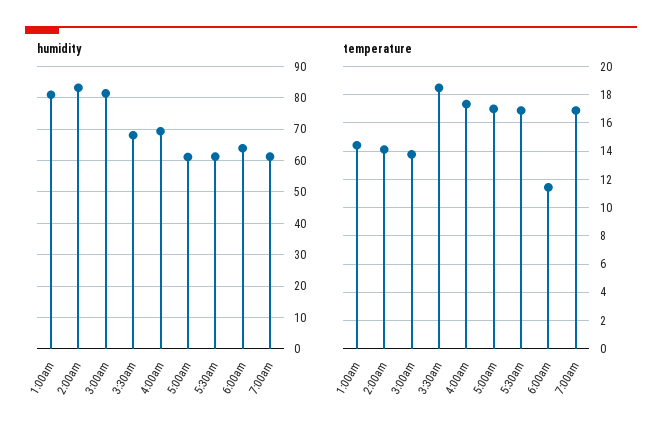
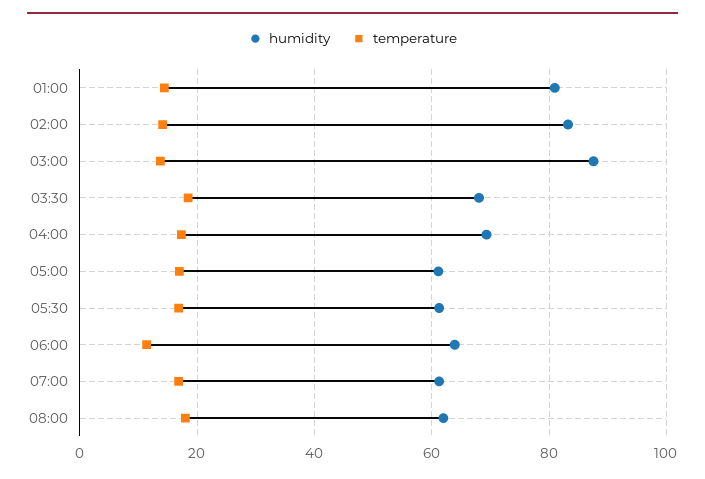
humidity, 3:00am: 82 -> 88
humidity, 08:00: none -> 62
temperature, 08:00: none -> 18

